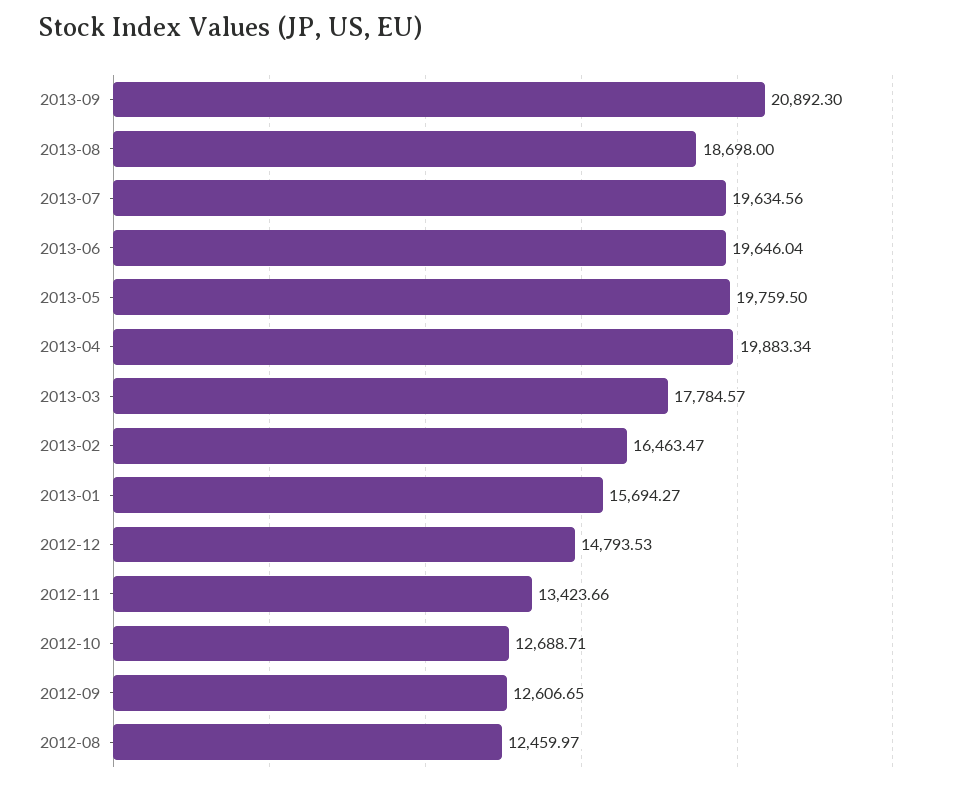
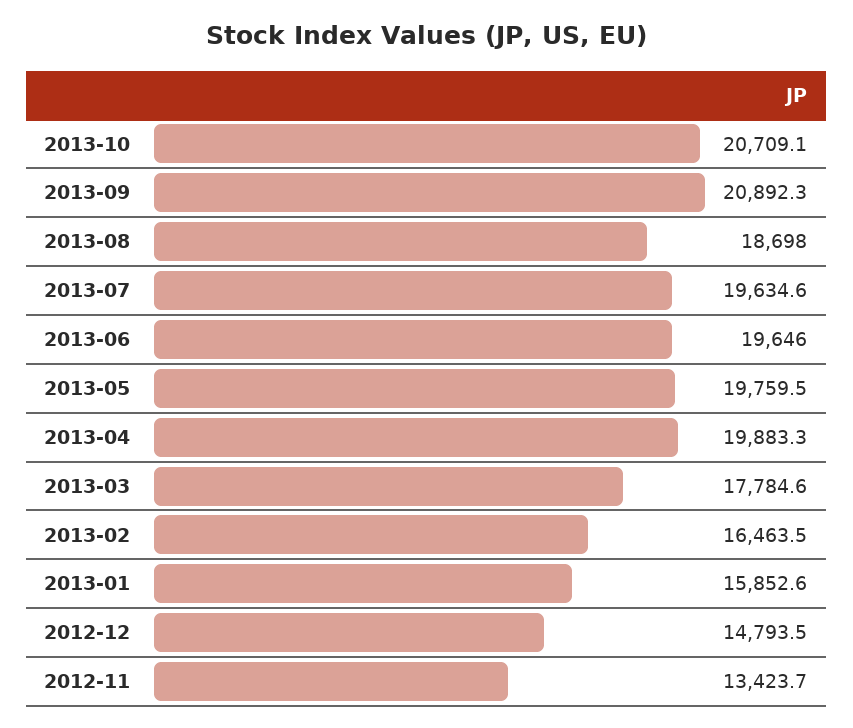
2013-01: 15694.27 -> 15852.6
2012-10: 12688.71 -> none
2012-09: 12606.65 -> none
2012-08: 12459.97 -> none
2013-10: none -> 20709.1

